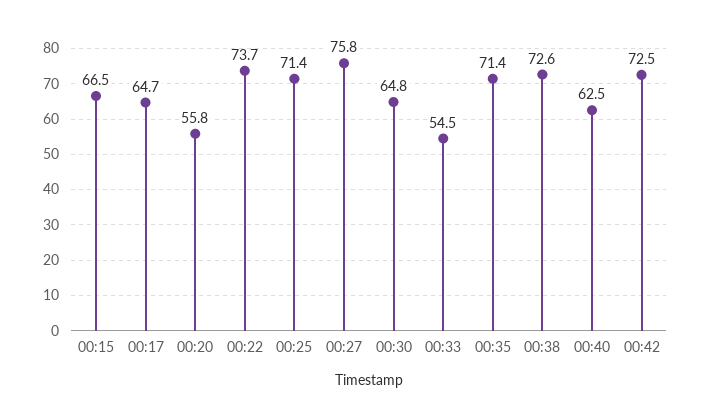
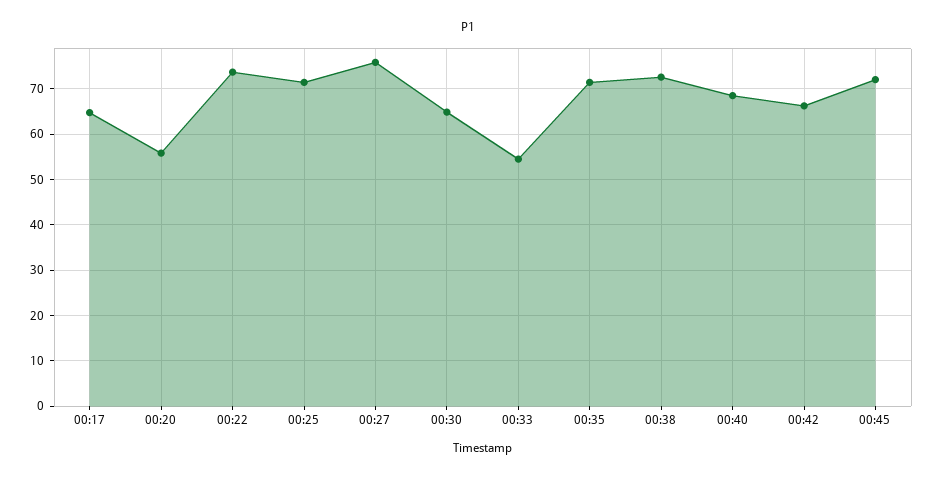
00:15: 66.5 -> none
00:40: 62.5 -> 68
00:42: 72.5 -> 66
00:45: none -> 72

